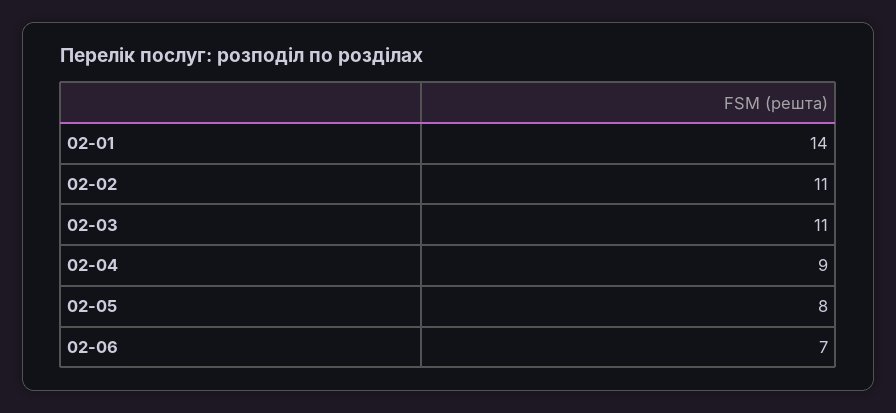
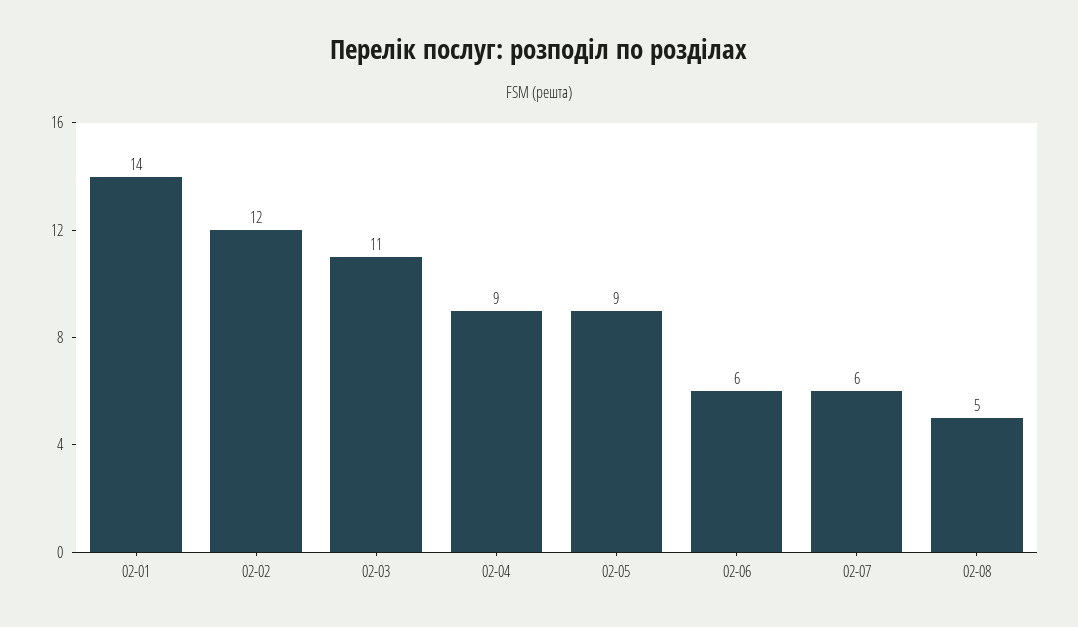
02-02: 11 -> 12
02-05: 8 -> 9
02-06: 7 -> 6
02-07: none -> 6
02-08: none -> 5

